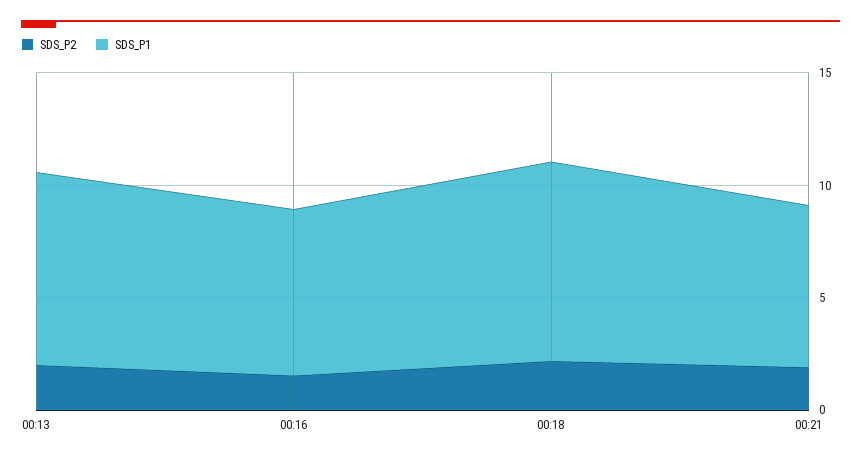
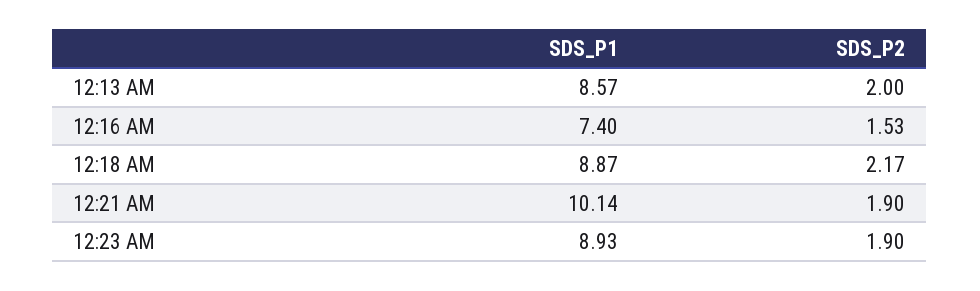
SDS_P1, 00:21: 7 -> 10.14
SDS_P1, 12:23 AM: none -> 8.93
SDS_P2, 12:23 AM: none -> 1.9

